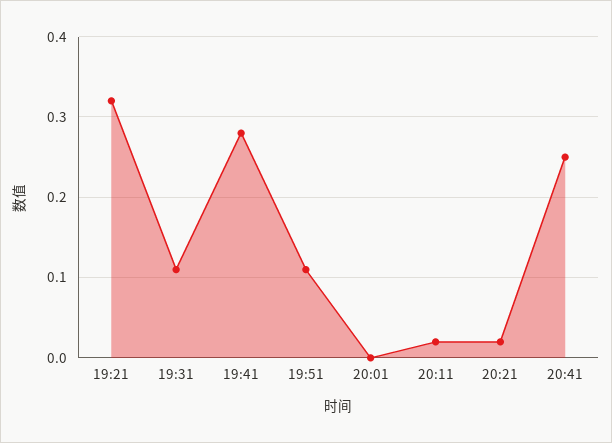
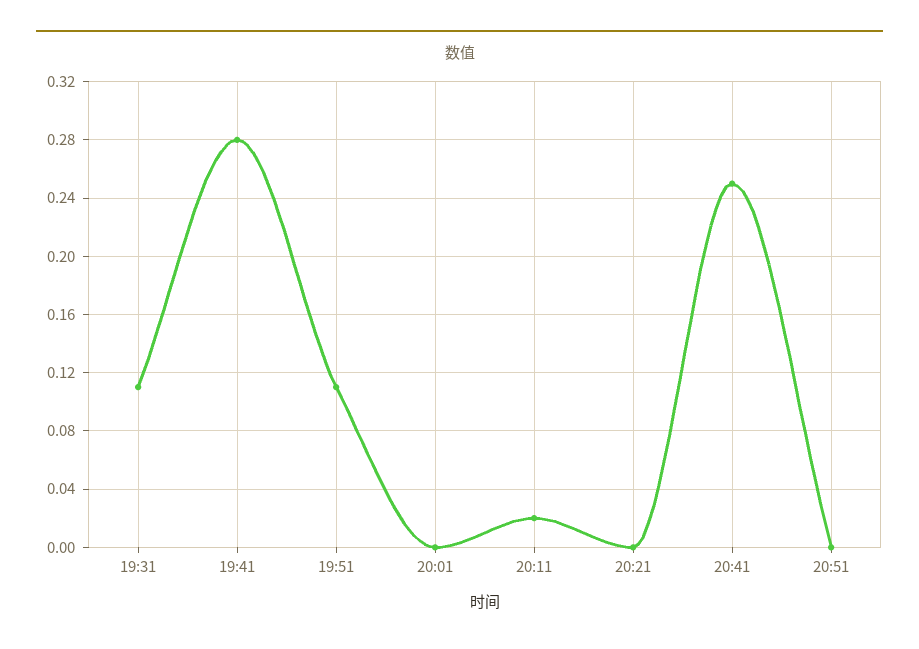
19:21: 0.32 -> none
20:21: 0.02 -> 0
20:51: none -> 0

